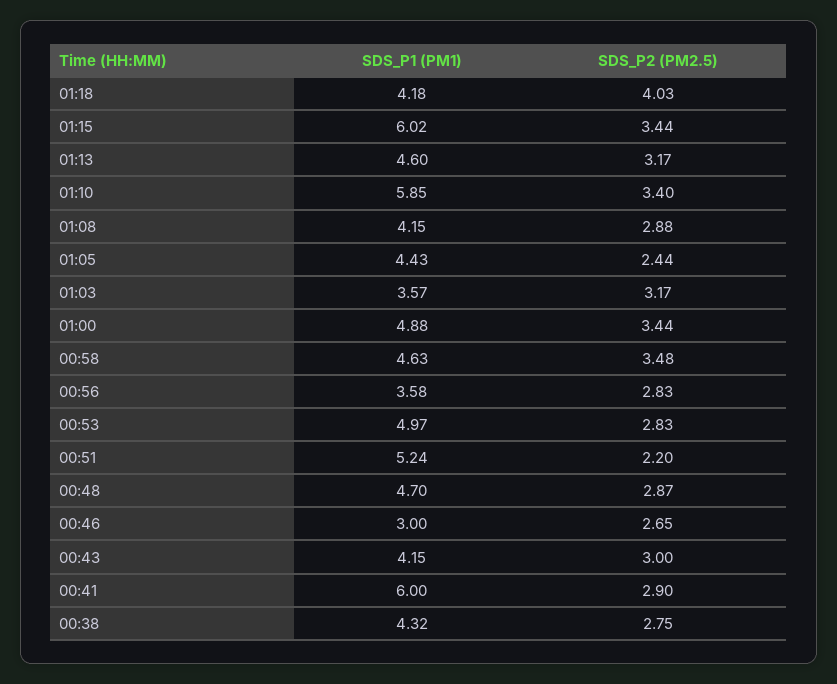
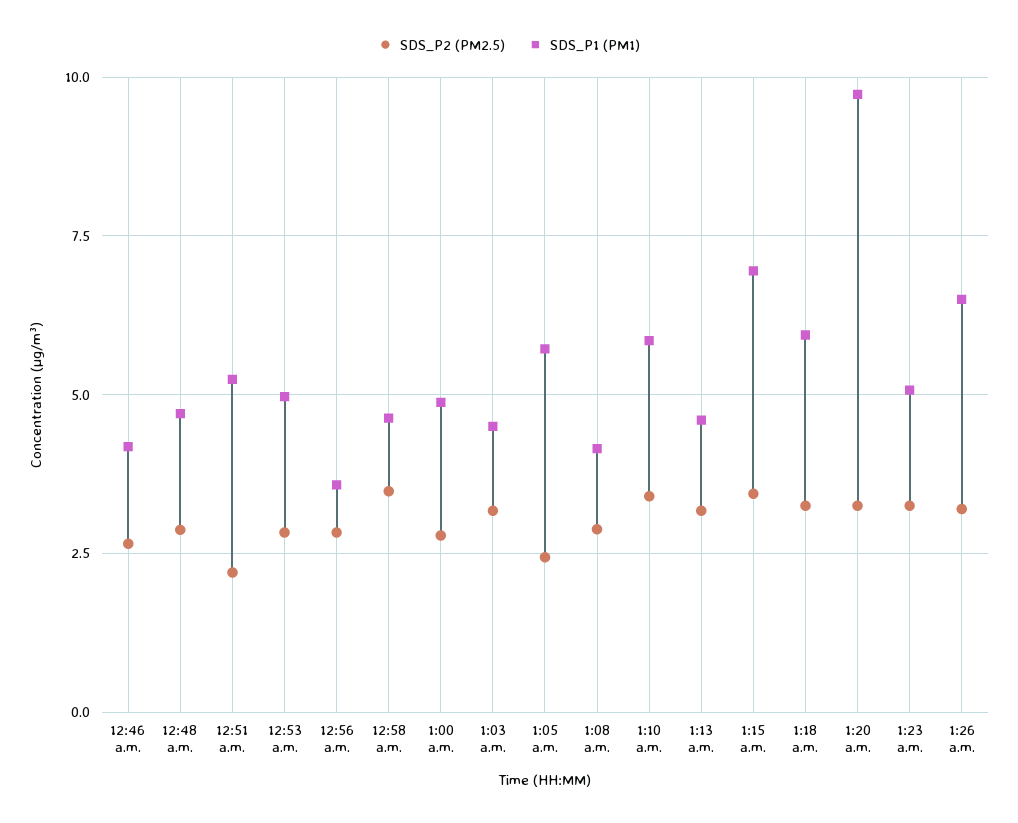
SDS_P1 (PM1), 01:18: 4.18 -> 6
SDS_P2 (PM2.5), 01:18: 4.03 -> 3.25
SDS_P1 (PM1), 01:15: 6.02 -> 7
SDS_P1 (PM1), 01:05: 4.43 -> 5.75
SDS_P1 (PM1), 01:03: 3.57 -> 4.5
SDS_P2 (PM2.5), 01:00: 3.44 -> 2.75
SDS_P1 (PM1), 00:46: 3 -> 4.25
SDS_P1 (PM1), 00:43: 4.15 -> none
SDS_P2 (PM2.5), 00:43: 3 -> none
SDS_P1 (PM1), 00:41: 6 -> none
SDS_P2 (PM2.5), 00:41: 2.9 -> none
SDS_P1 (PM1), 00:38: 4.32 -> none
SDS_P2 (PM2.5), 00:38: 2.75 -> none
SDS_P2 (PM2.5), 1:20 a.m.: none -> 3.25
SDS_P1 (PM1), 1:20 a.m.: none -> 9.75
SDS_P2 (PM2.5), 1:23 a.m.: none -> 3.25
SDS_P1 (PM1), 1:23 a.m.: none -> 5
SDS_P2 (PM2.5), 1:26 a.m.: none -> 3.25
SDS_P1 (PM1), 1:26 a.m.: none -> 6.5

